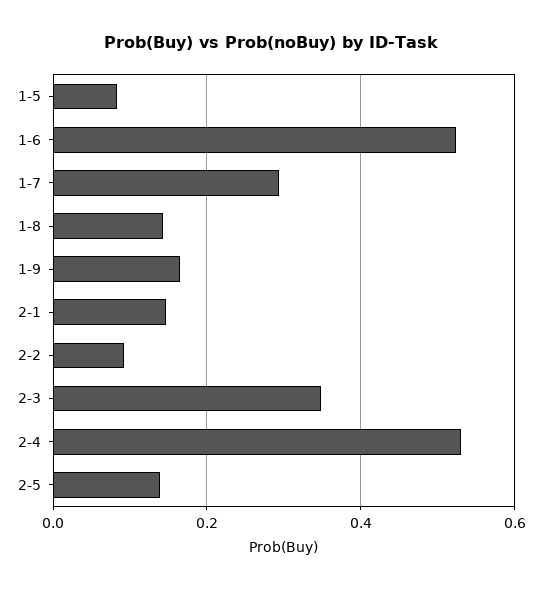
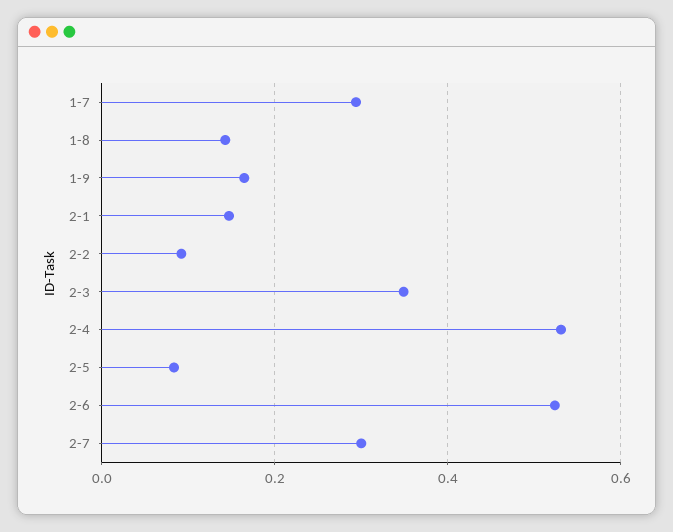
1-5: 0.08 -> none
1-6: 0.52 -> none
2-5: 0.14 -> 0.08
2-6: none -> 0.52
2-7: none -> 0.3

